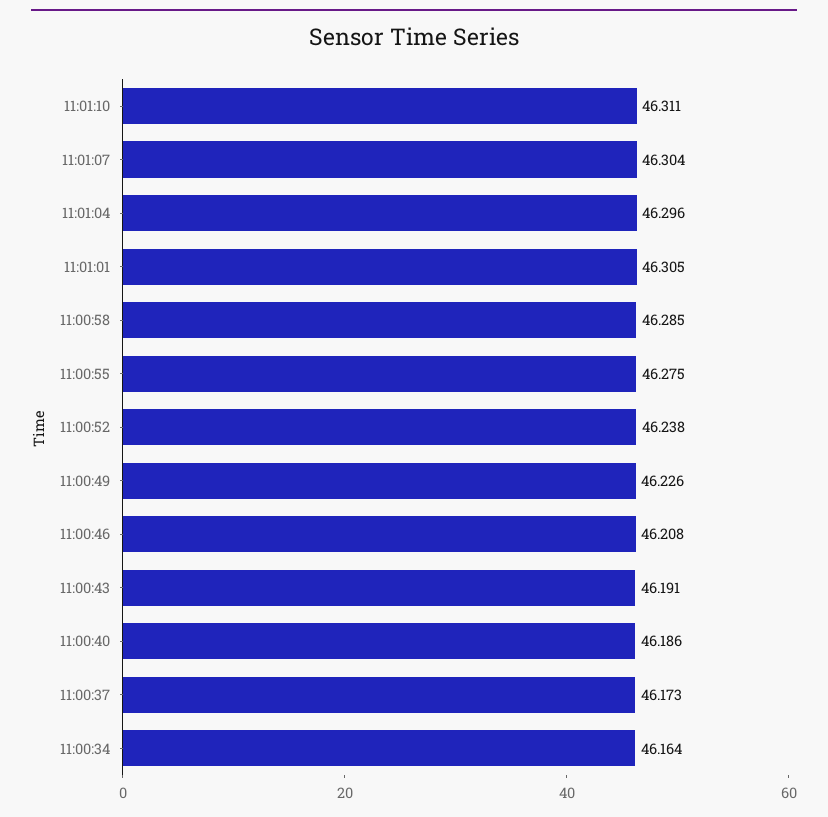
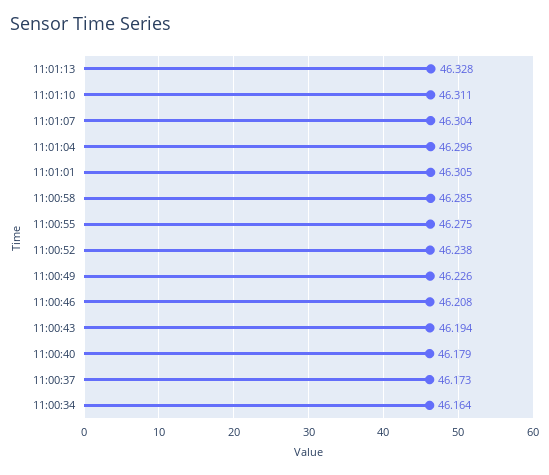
11:00:43: 46.191 -> 46.194
11:00:40: 46.186 -> 46.179
11:01:13: none -> 46.328

